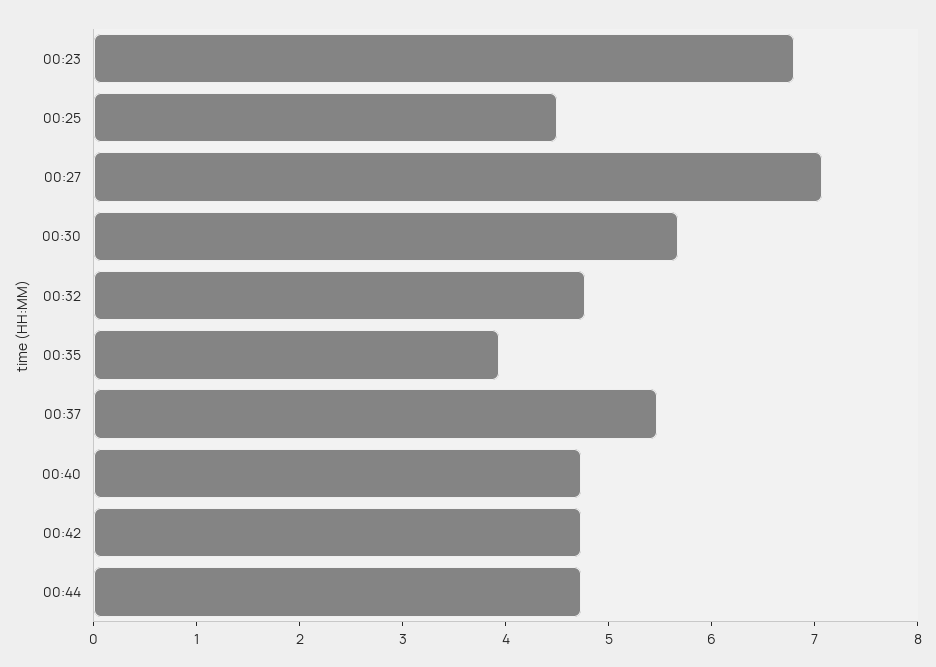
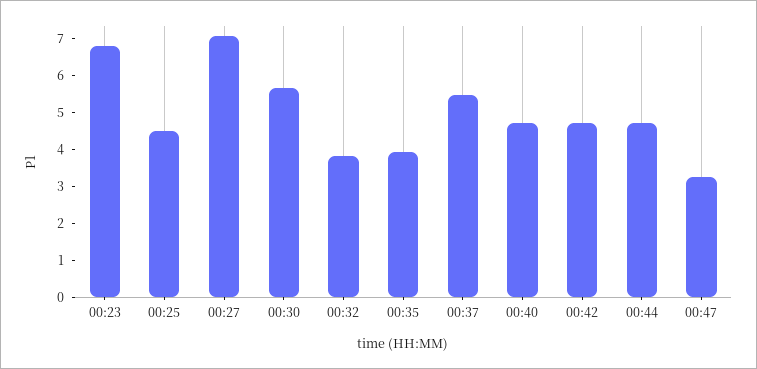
00:32: 4.8 -> 3.75
00:47: none -> 3.25

